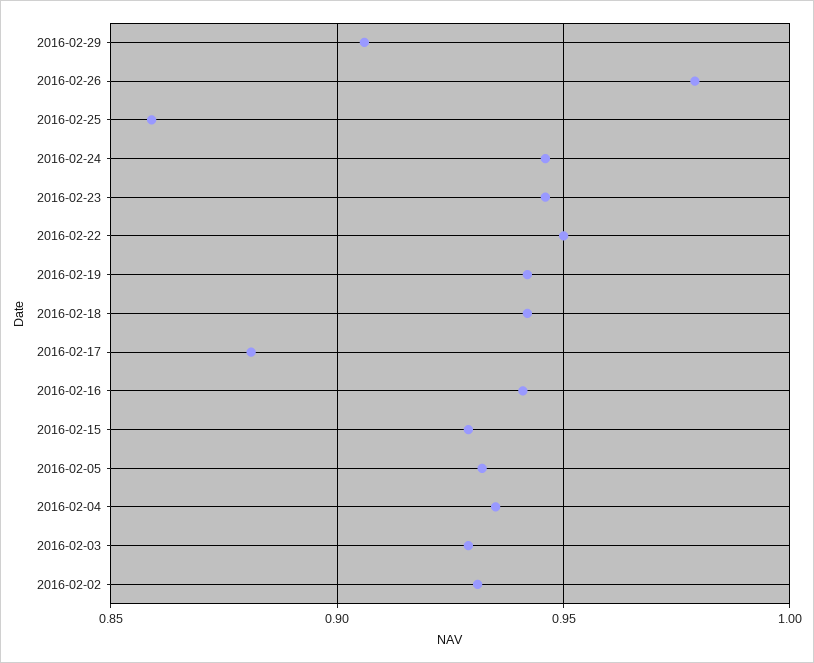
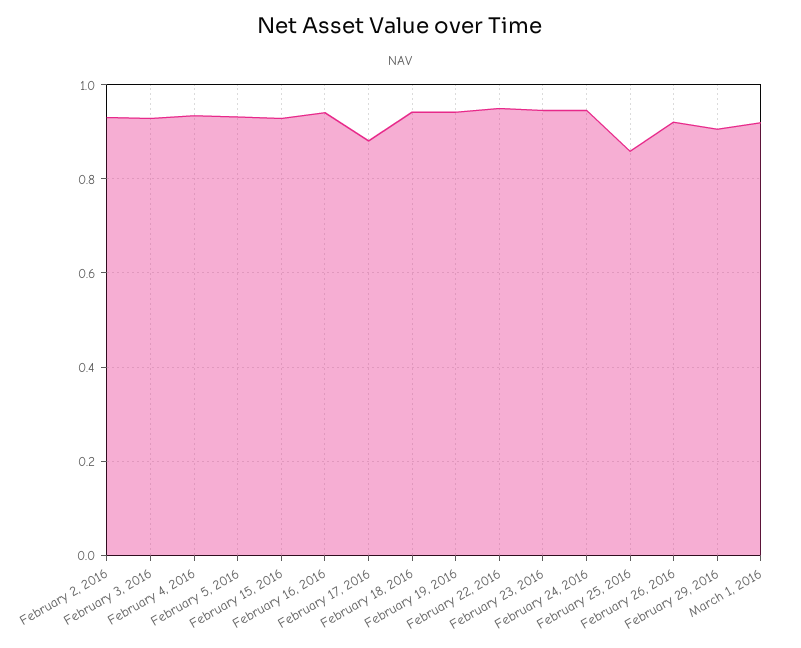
2016-02-26: 0.98 -> 0.92
March 1, 2016: none -> 0.92

